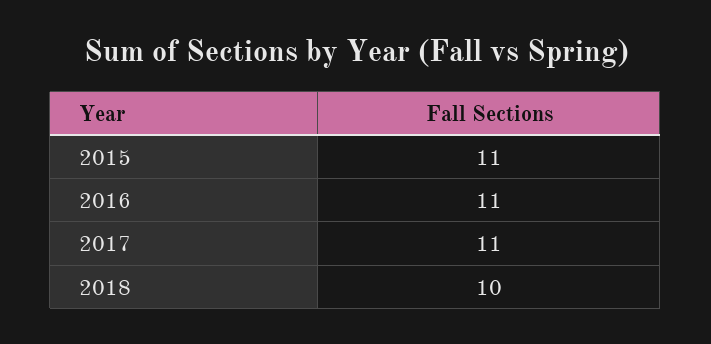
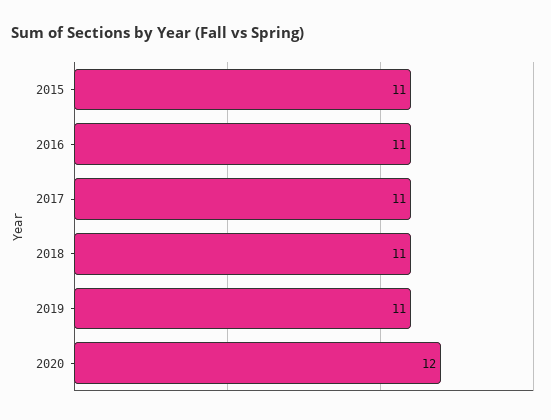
2018: 10 -> 11
2019: none -> 11
2020: none -> 12

